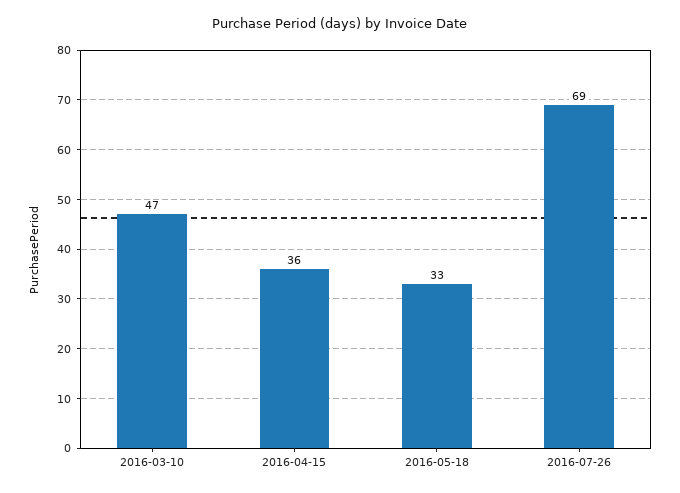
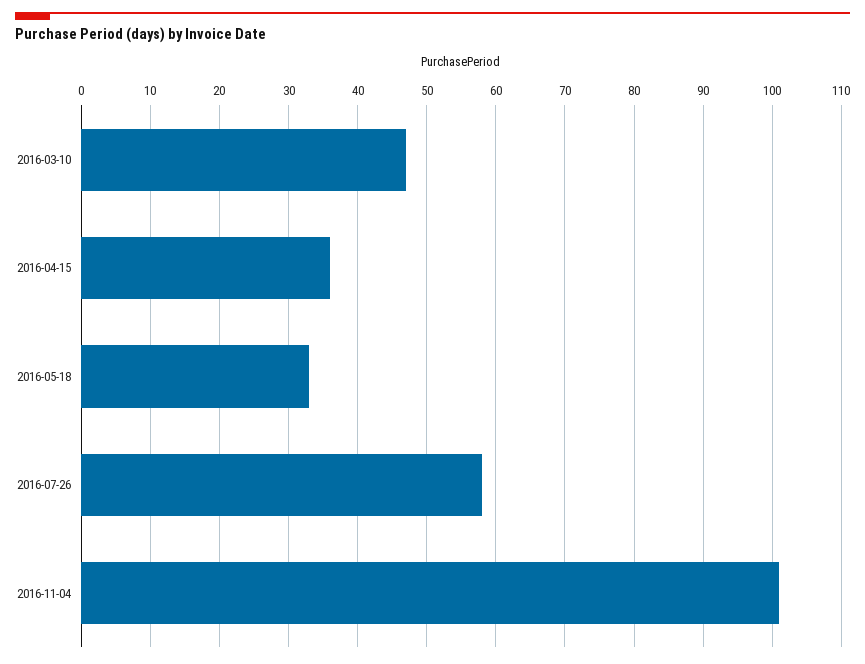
2016-07-26: 69 -> 58
2016-11-04: none -> 101

